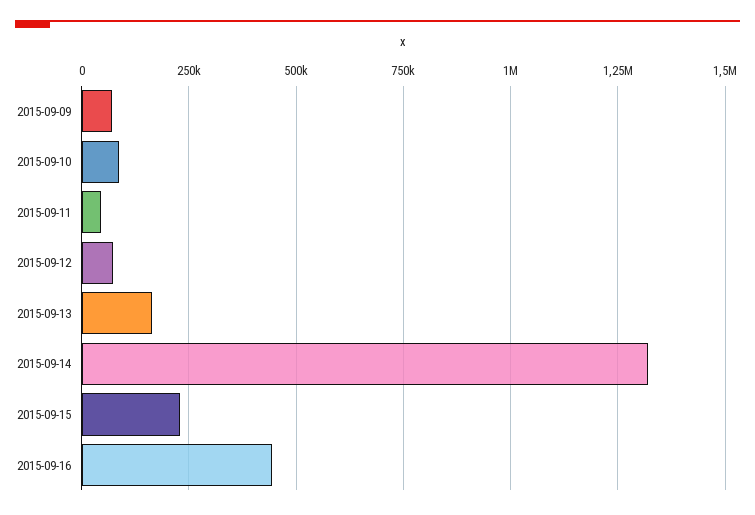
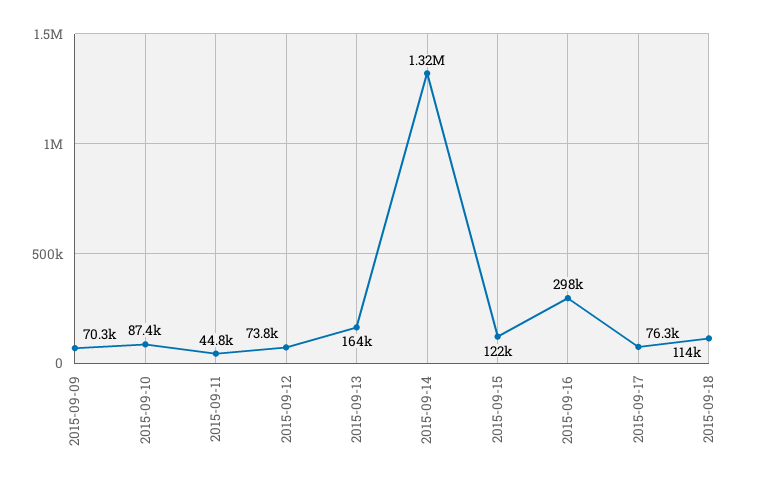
2015-09-15: 225000 -> 122000
2015-09-16: 450000 -> 298000
2015-09-17: none -> 76300
2015-09-18: none -> 114000

